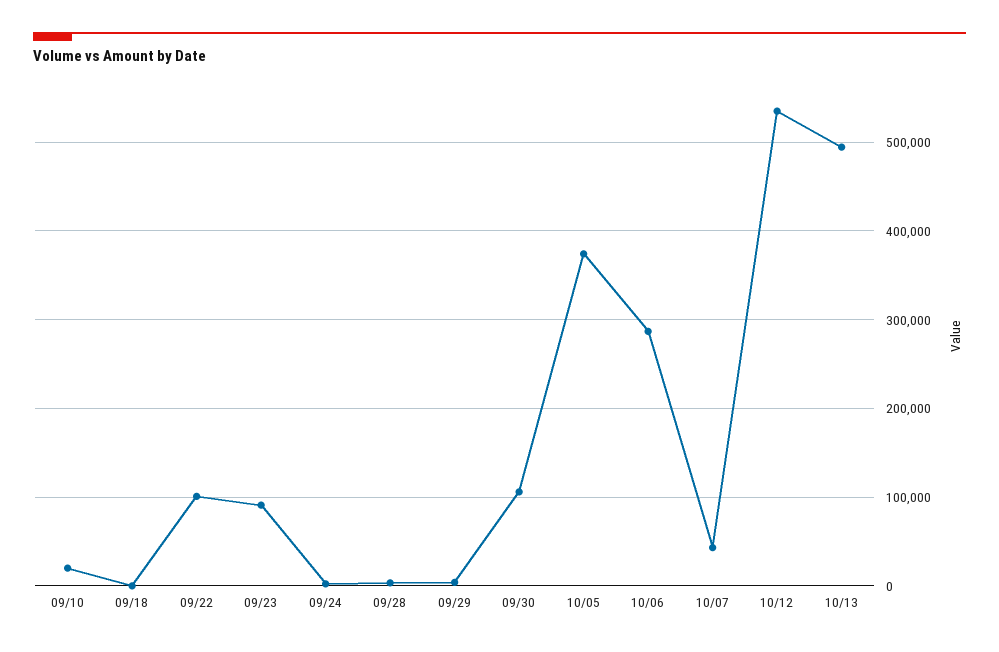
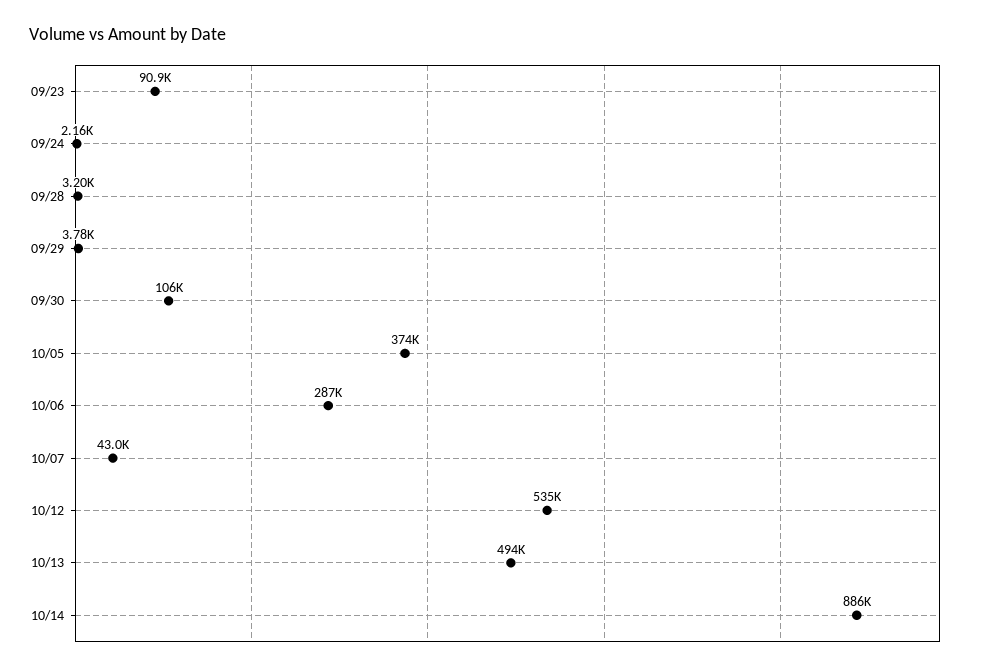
09/10: 20000 -> none
09/18: 0 -> none
09/22: 100000 -> none
10/14: none -> 886000

